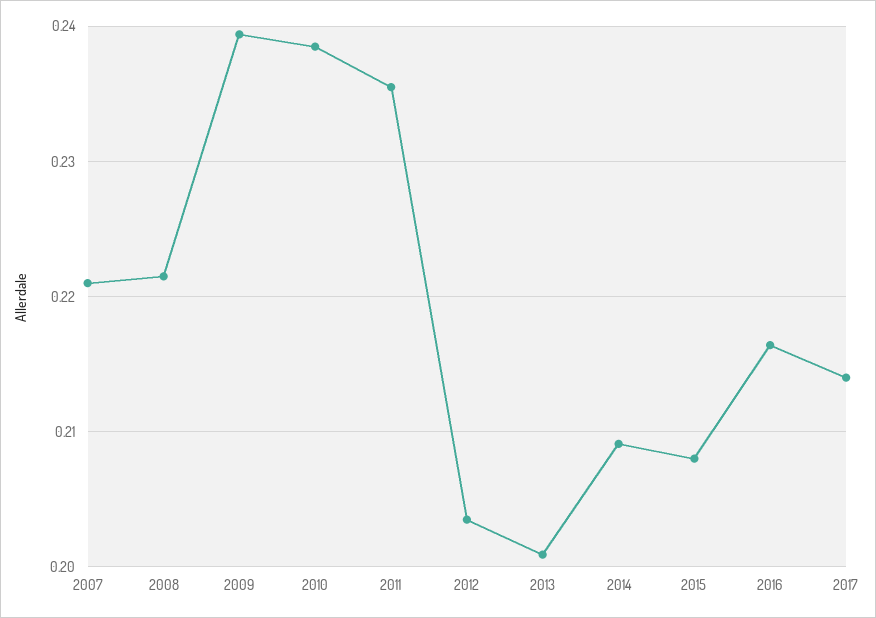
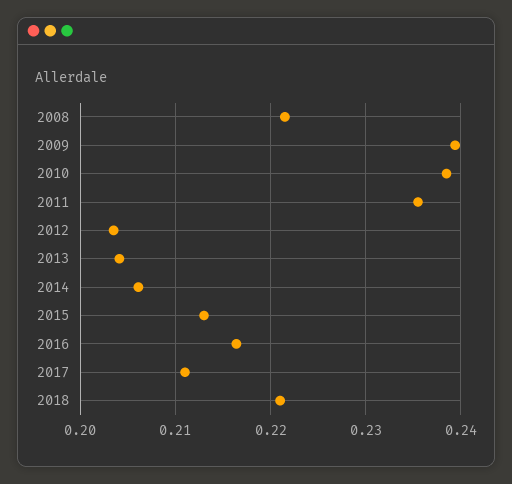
2007: 0.221 -> none
2013: 0.201 -> 0.204
2014: 0.209 -> 0.206
2015: 0.208 -> 0.213
2017: 0.214 -> 0.211
2018: none -> 0.221

